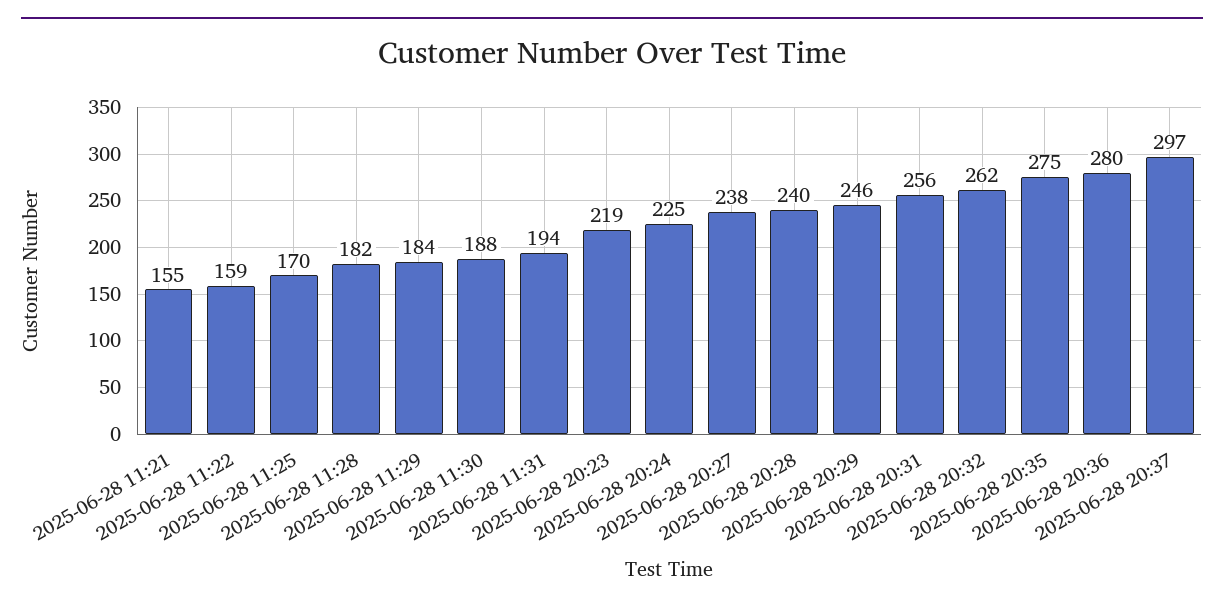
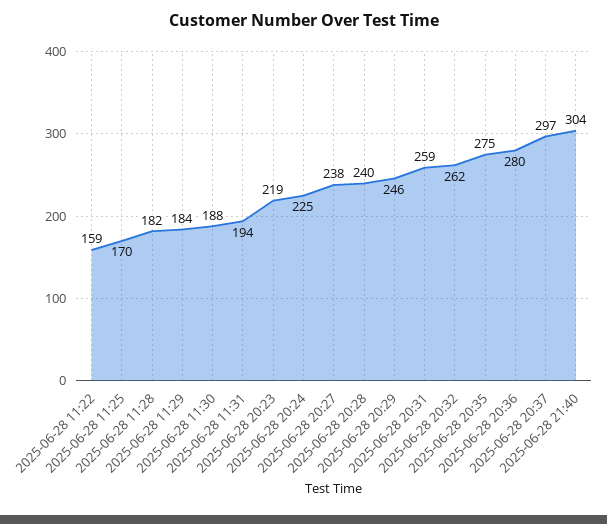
2025-06-28 11:21: 155 -> none
2025-06-28 20:31: 256 -> 259
2025-06-28 21:40: none -> 304

